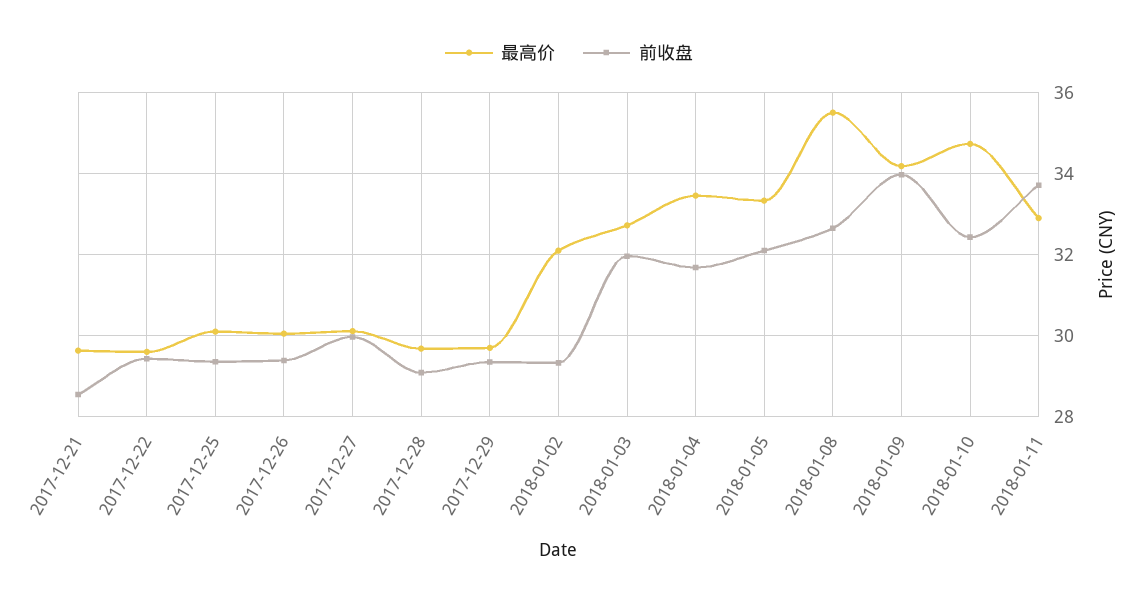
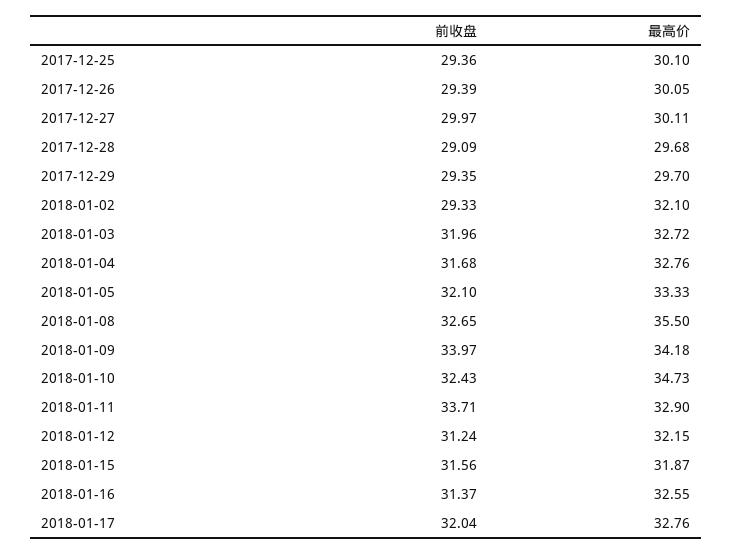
最高价, 2017-12-21: 29.6 -> none
前收盘, 2017-12-21: 28.6 -> none
最高价, 2017-12-22: 29.6 -> none
前收盘, 2017-12-22: 29.4 -> none
最高价, 2018-01-04: 33.4 -> 32.76
前收盘, 2018-01-12: none -> 31.24
最高价, 2018-01-12: none -> 32.15
前收盘, 2018-01-15: none -> 31.56
最高价, 2018-01-15: none -> 31.87
前收盘, 2018-01-16: none -> 31.37
最高价, 2018-01-16: none -> 32.55
前收盘, 2018-01-17: none -> 32.04
最高价, 2018-01-17: none -> 32.76

